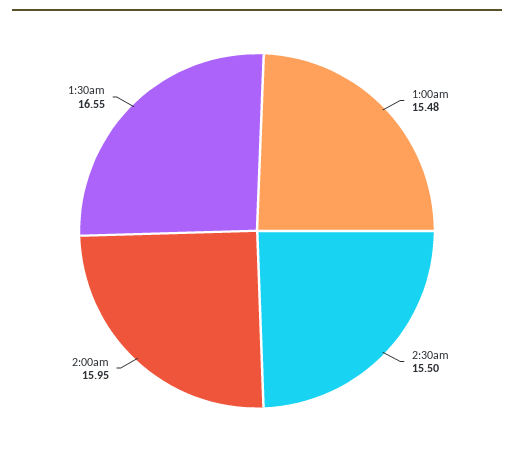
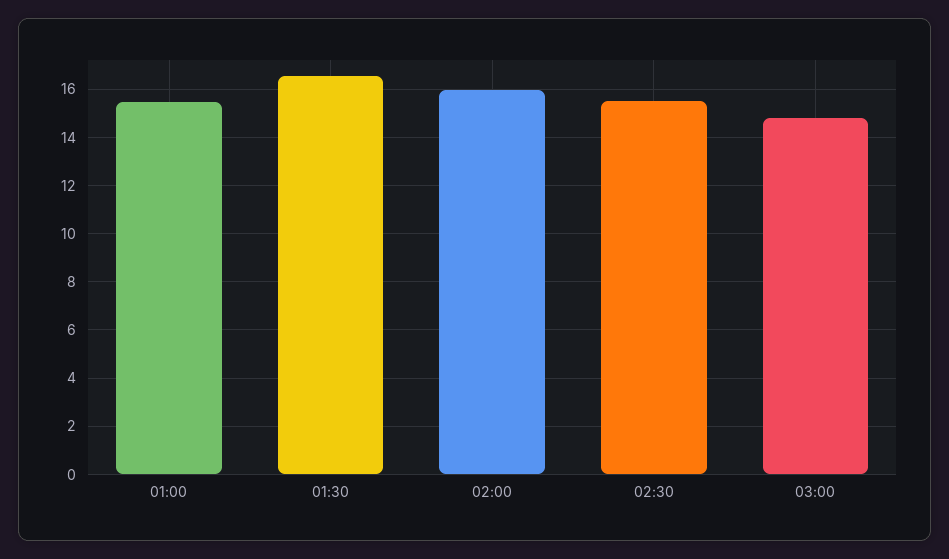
03:00: none -> 14.75

